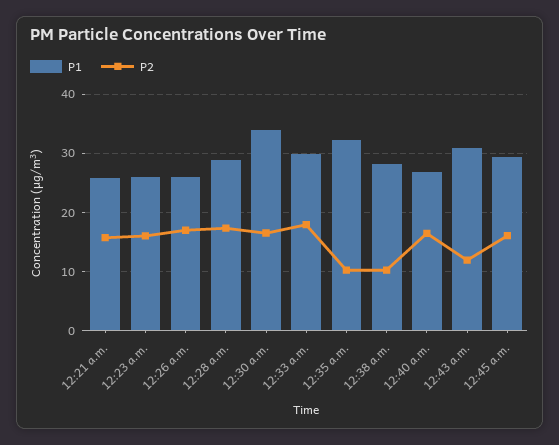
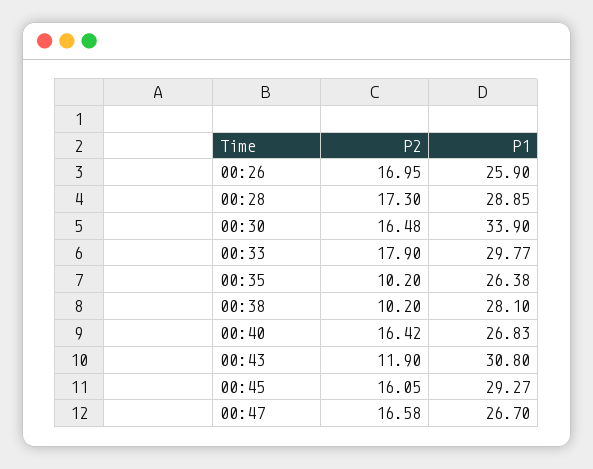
P1, 12:21 a.m.: 26 -> none
P2, 12:21 a.m.: 16 -> none
P1, 12:23 a.m.: 26 -> none
P2, 12:23 a.m.: 16 -> none
P1, 12:35 a.m.: 32 -> 26.38
P2, 00:47: none -> 16.58
P1, 00:47: none -> 26.7

